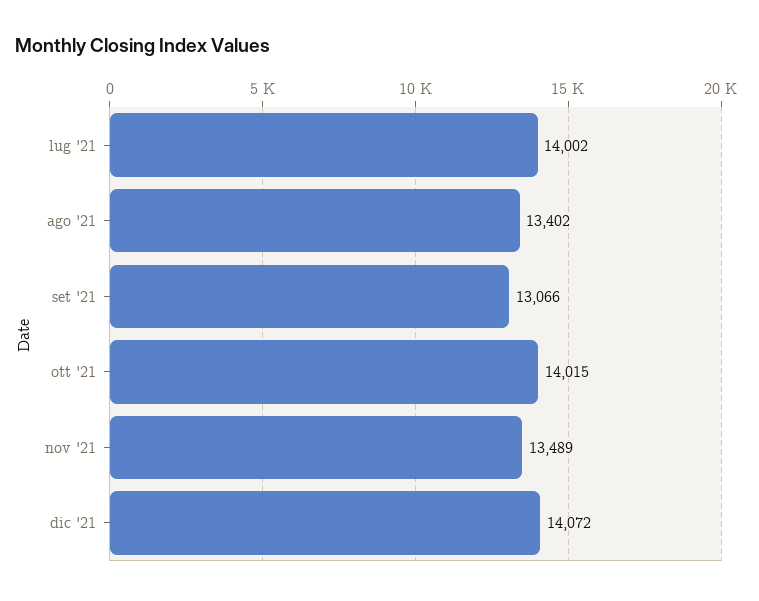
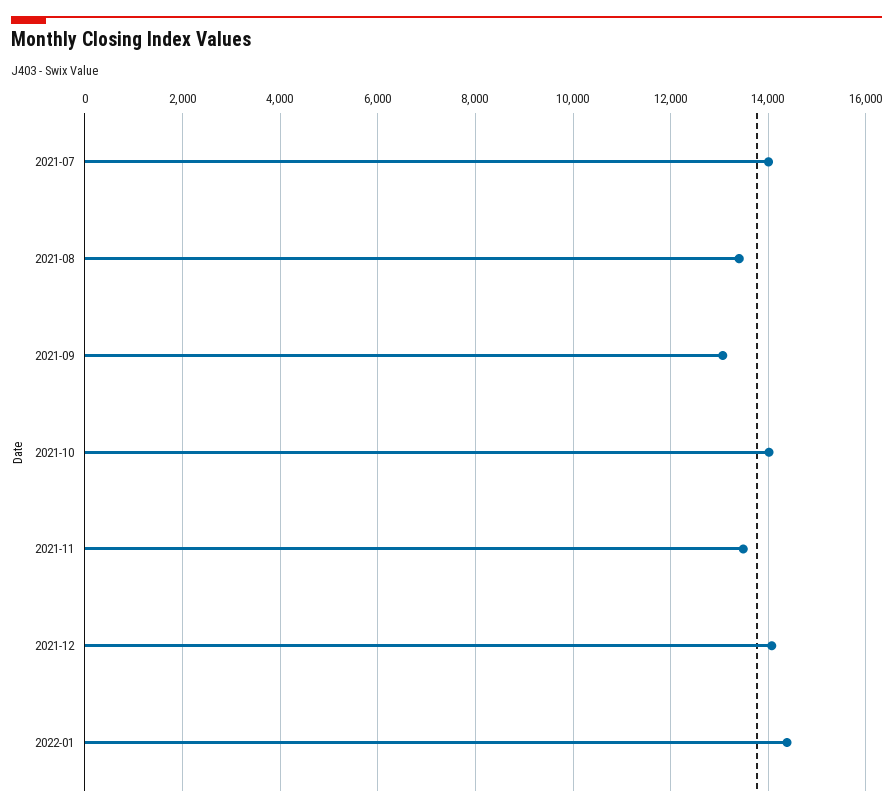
2022-01: none -> 14400

